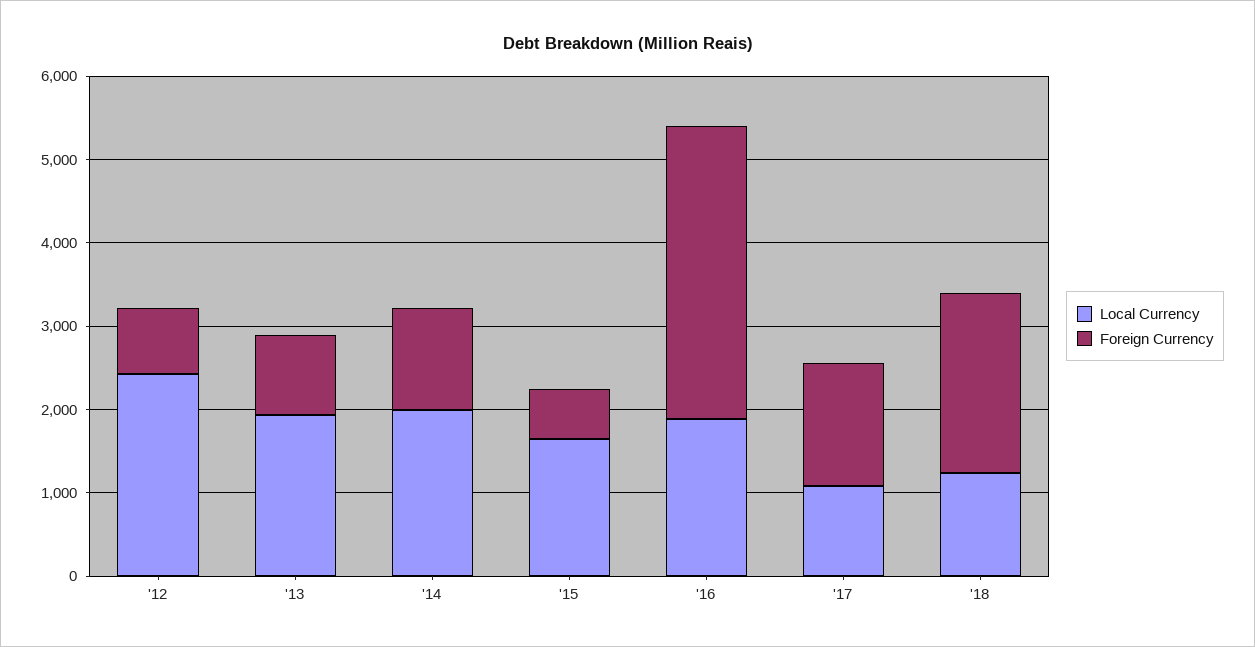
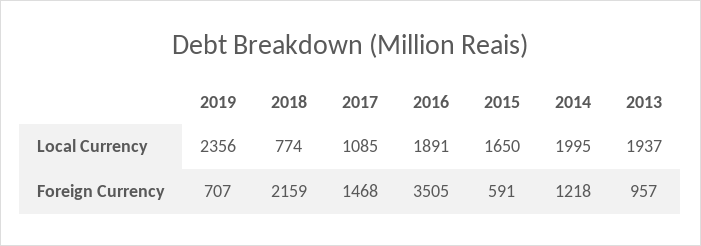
Local Currency, '12: 2400 -> none
Foreign Currency, '12: 800 -> none
Local Currency, '18: 1200 -> 774
Local Currency, 2019: none -> 2356
Foreign Currency, 2019: none -> 707

